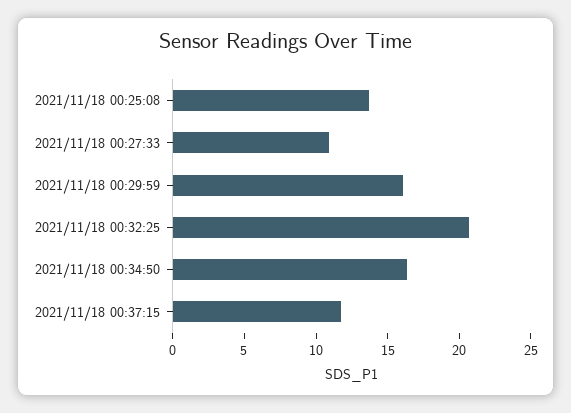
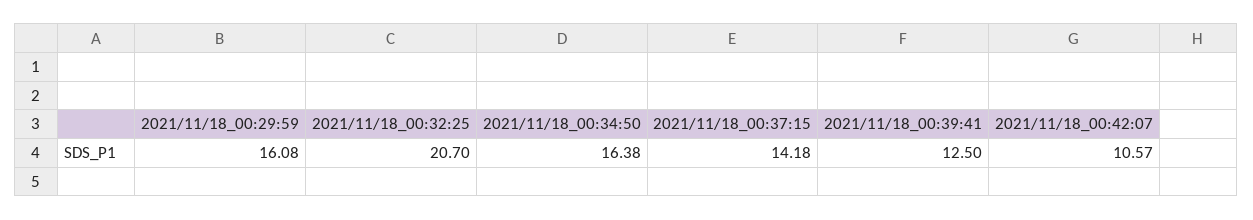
2021/11/18 00:25:08: 14 -> none
2021/11/18 00:27:33: 11 -> none
2021/11/18 00:37:15: 12 -> 14.18
2021/11/18_00:39:41: none -> 12.5
2021/11/18_00:42:07: none -> 10.57

